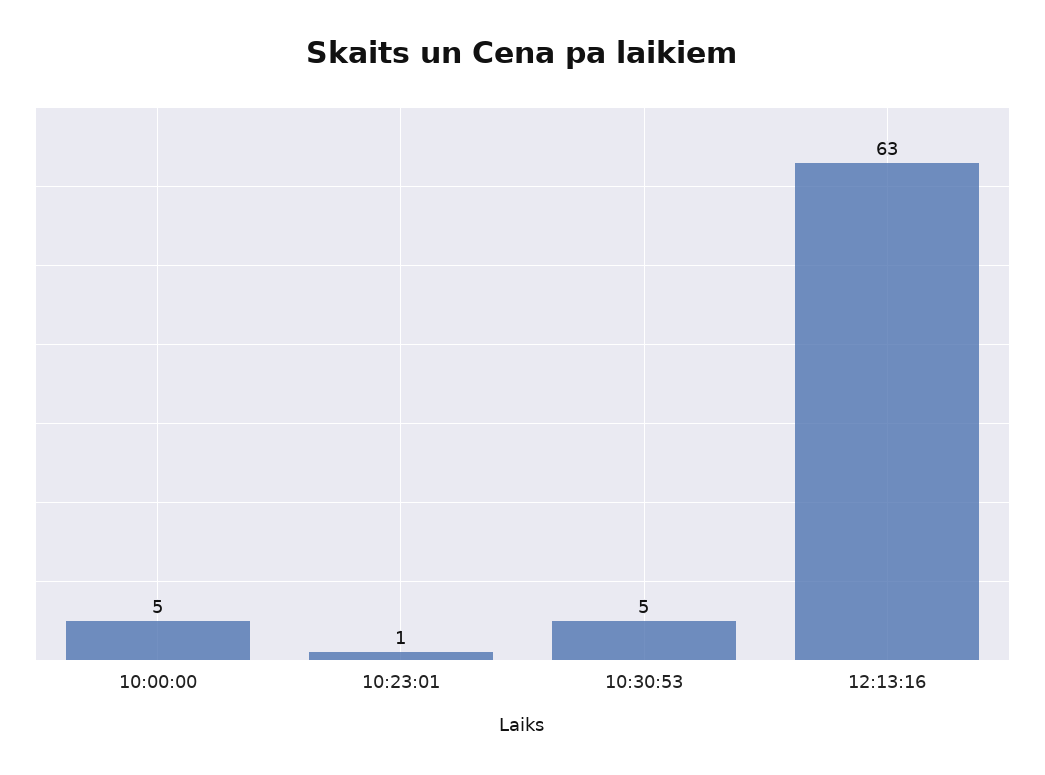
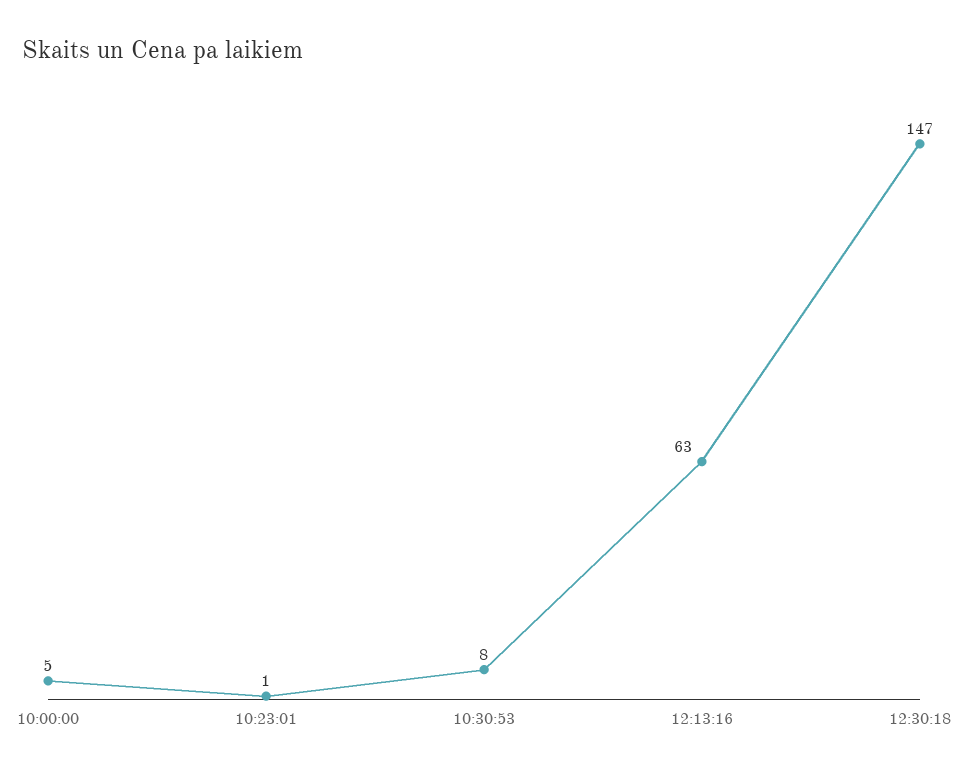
10:30:53: 5 -> 8
12:30:18: none -> 147

